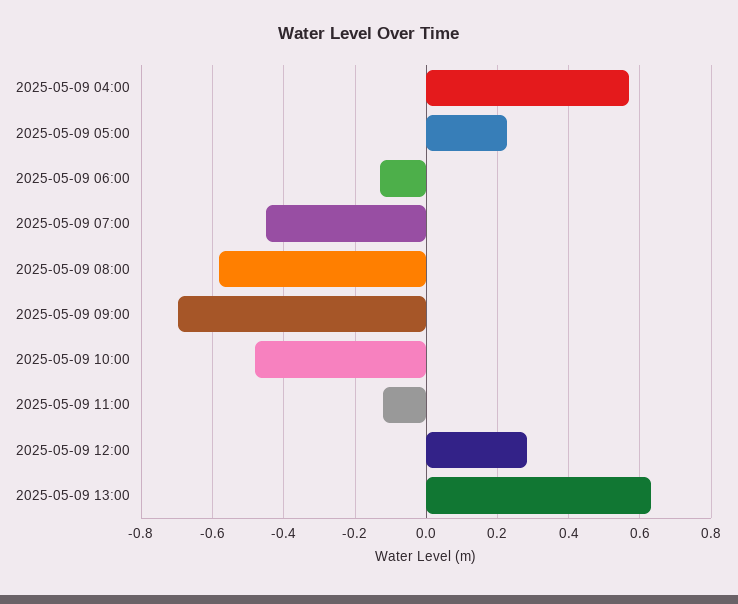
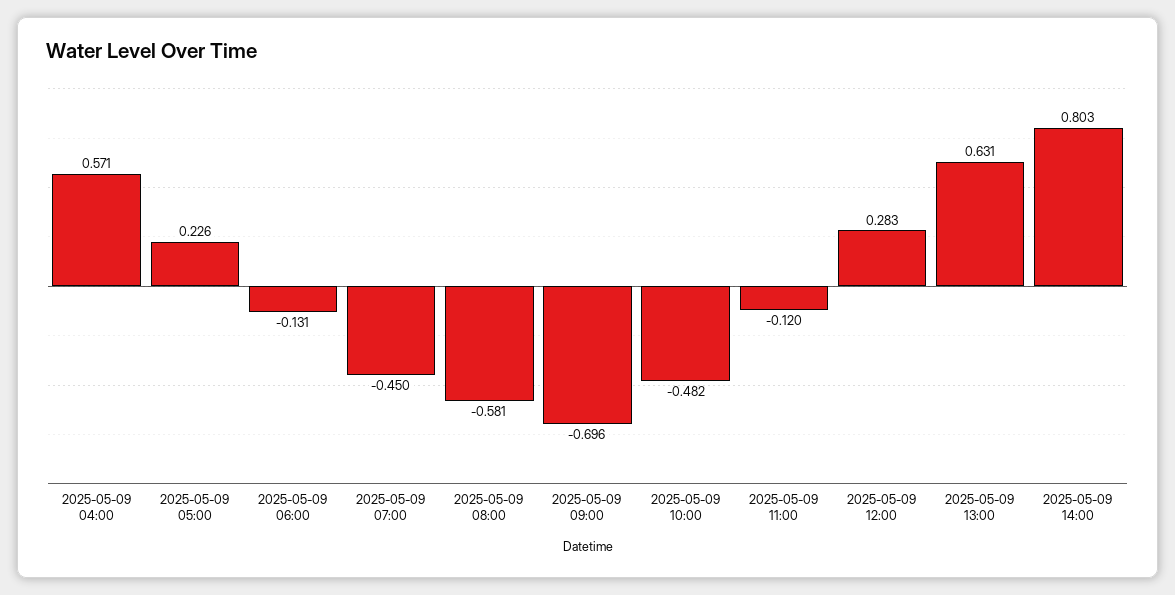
2025-05-09 14:00: none -> 0.803

